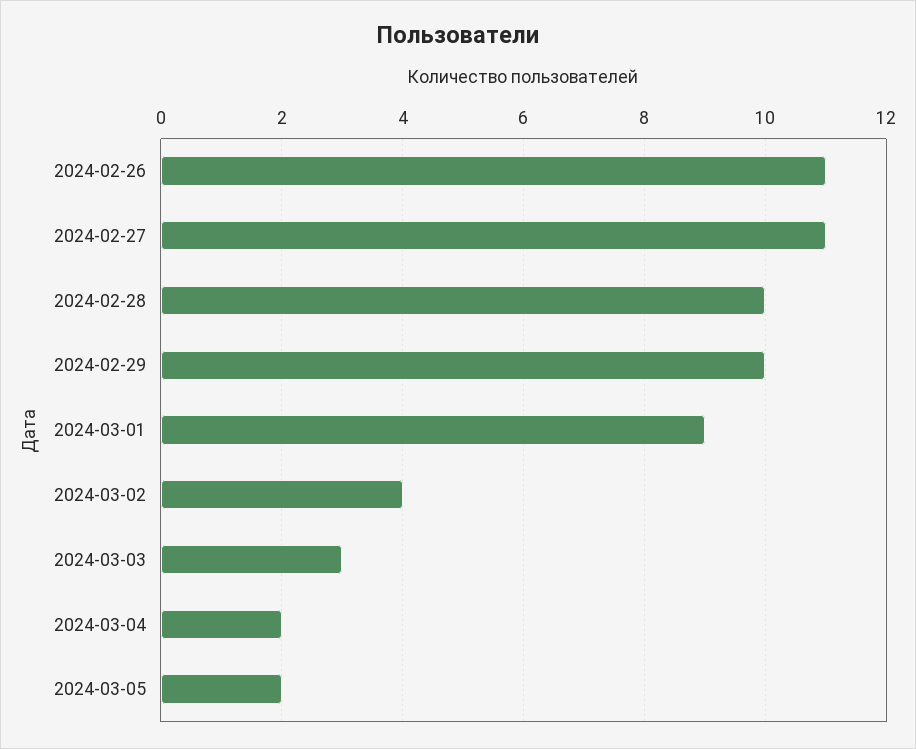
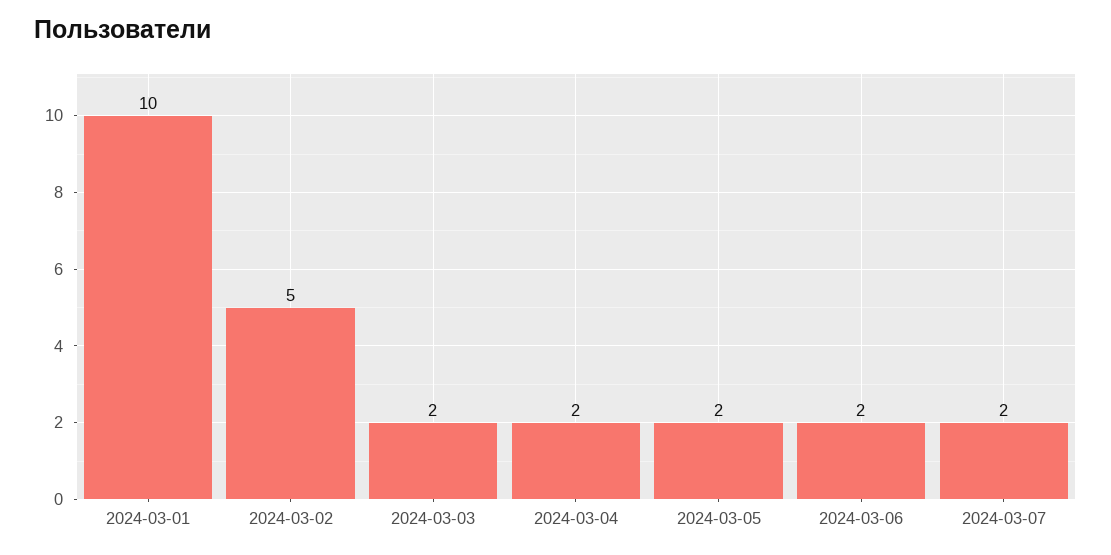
2024-02-26: 11 -> none
2024-02-27: 11 -> none
2024-02-28: 10 -> none
2024-02-29: 10 -> none
2024-03-01: 9 -> 10
2024-03-02: 4 -> 5
2024-03-03: 3 -> 2
2024-03-06: none -> 2
2024-03-07: none -> 2

